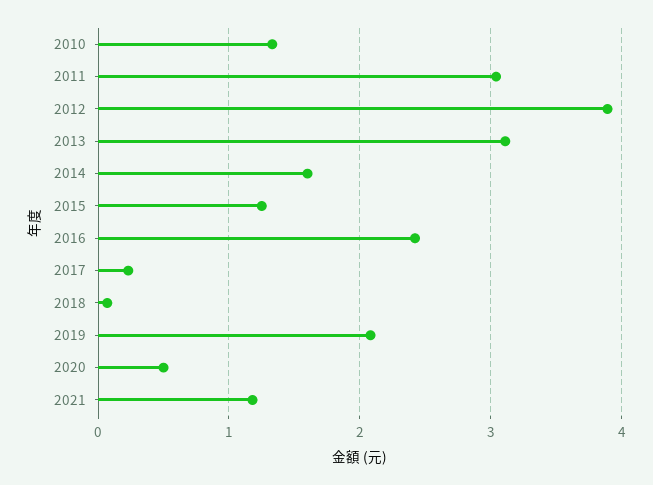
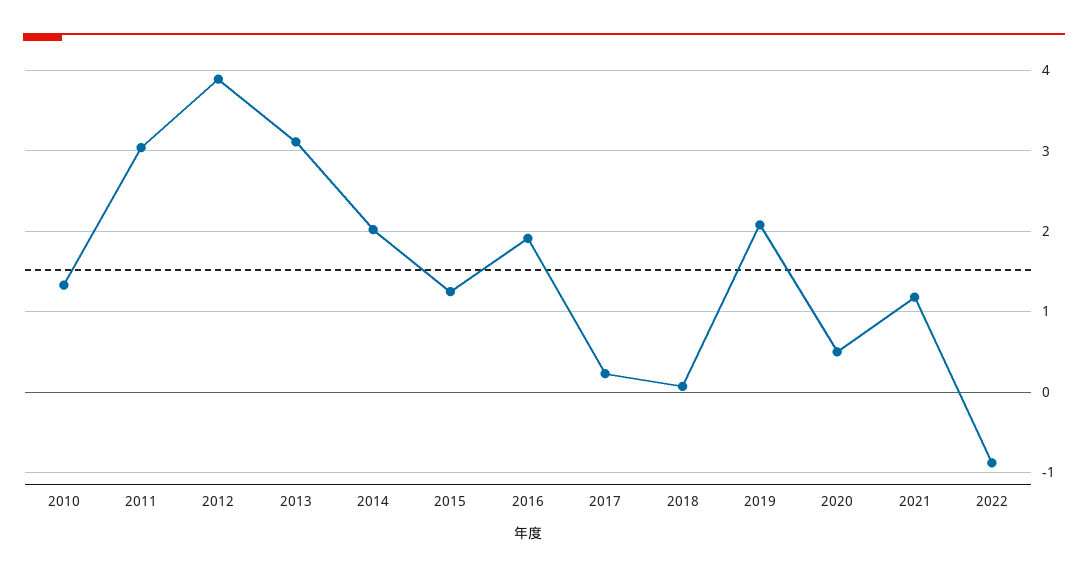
2014: 1.6 -> 2
2016: 2.4 -> 1.9
2022: none -> -0.9

